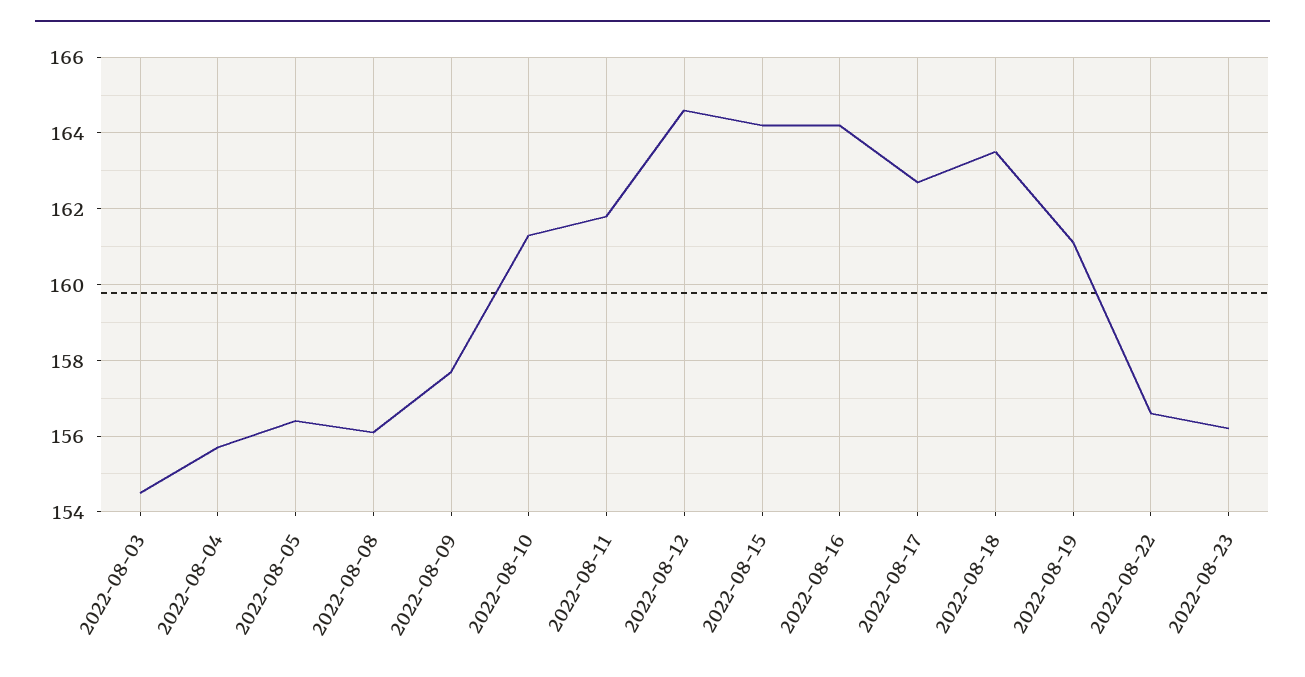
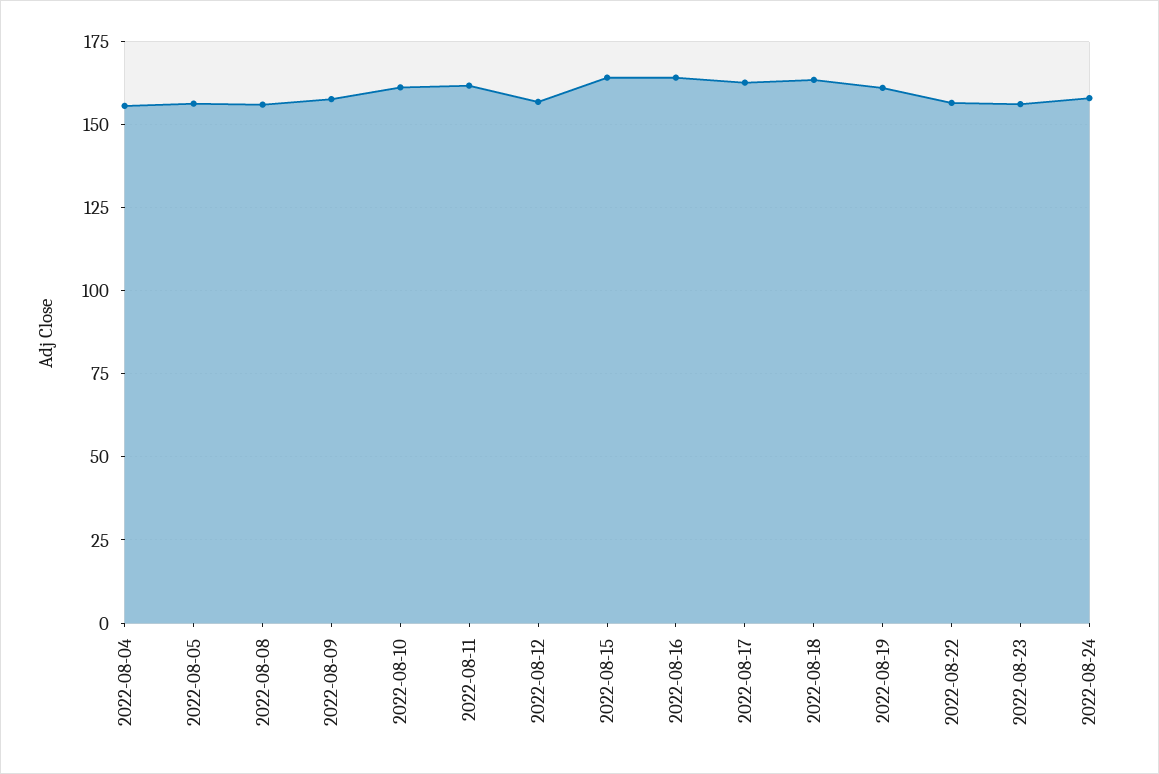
2022-08-03: 154.5 -> none
2022-08-12: 164.5 -> 157.5
2022-08-24: none -> 157.5

